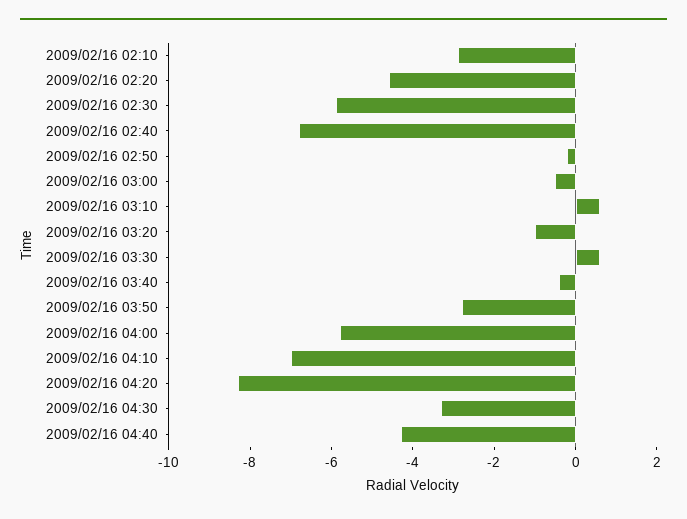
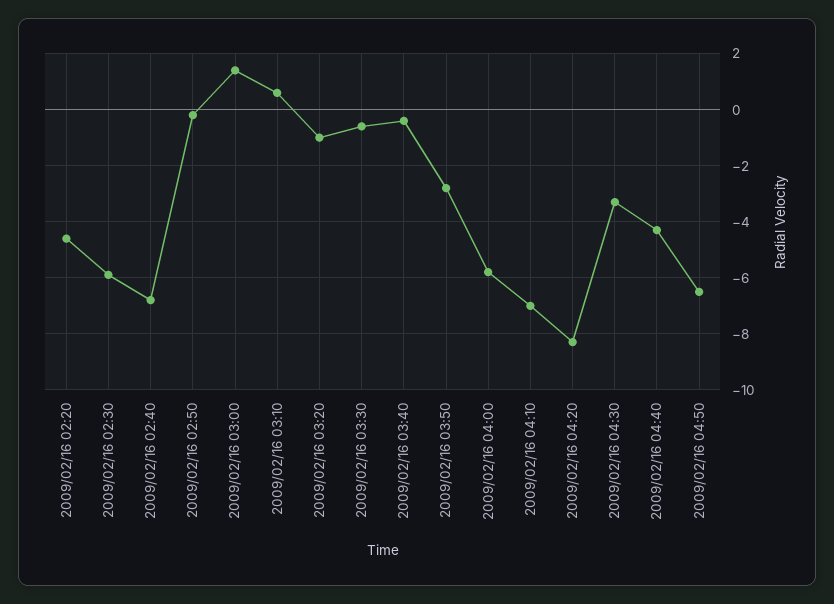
2009/02/16 02:10: -3 -> none
2009/02/16 03:00: -0.5 -> 1.5
2009/02/16 03:30: 0.5 -> -0.5
2009/02/16 04:50: none -> -6.5

